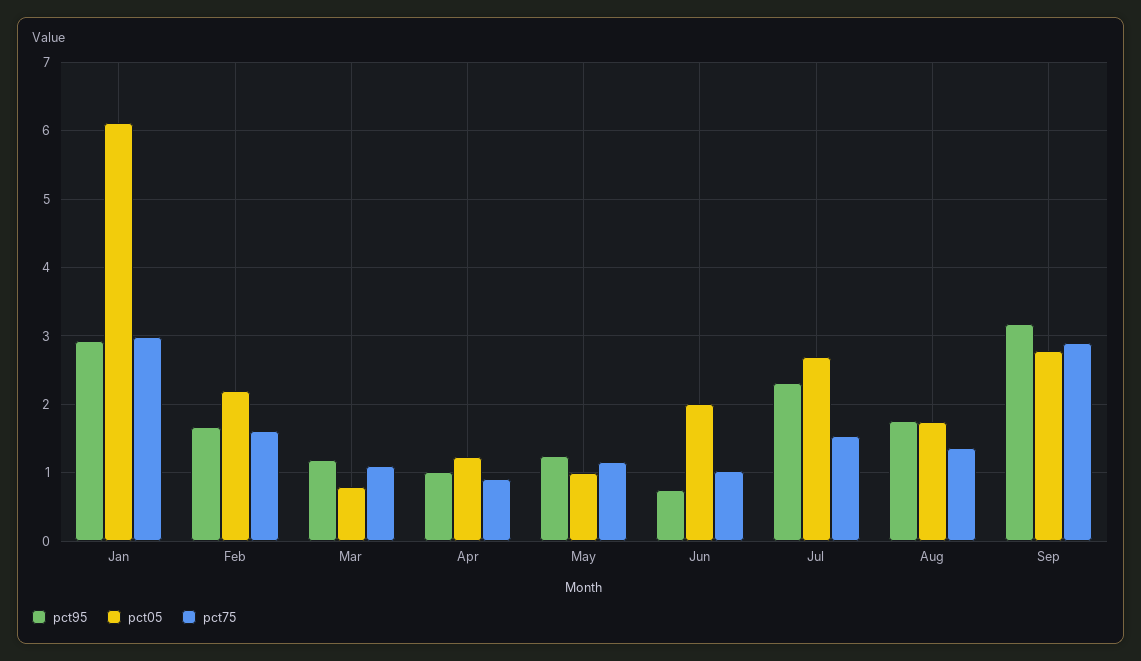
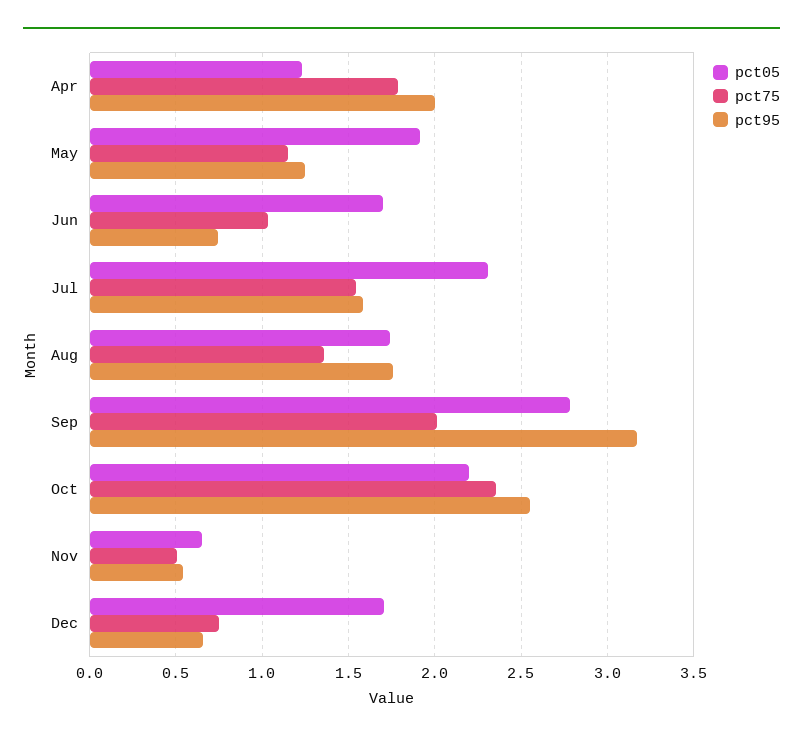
pct95, Jan: 2.9 -> none
pct05, Jan: 6.1 -> none
pct75, Jan: 3 -> none
pct95, Feb: 1.7 -> none
pct05, Feb: 2.2 -> none
pct75, Feb: 1.6 -> none
pct95, Mar: 1.2 -> none
pct05, Mar: 0.8 -> none
pct75, Mar: 1.1 -> none
pct95, Apr: 1 -> 2
pct75, Apr: 0.9 -> 1.8
pct05, May: 1 -> 1.9
pct05, Jun: 2 -> 1.7
pct95, Jul: 2.3 -> 1.6
pct05, Jul: 2.7 -> 2.3
pct75, Sep: 2.9 -> 2
pct05, Oct: none -> 2.2
pct75, Oct: none -> 2.35
pct95, Oct: none -> 2.55
pct05, Nov: none -> 0.65
pct75, Nov: none -> 0.5
pct95, Nov: none -> 0.55
pct05, Dec: none -> 1.7
pct75, Dec: none -> 0.75
pct95, Dec: none -> 0.65

